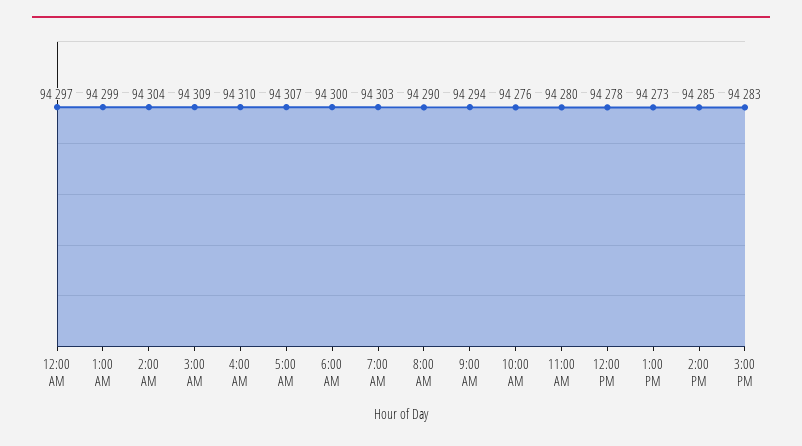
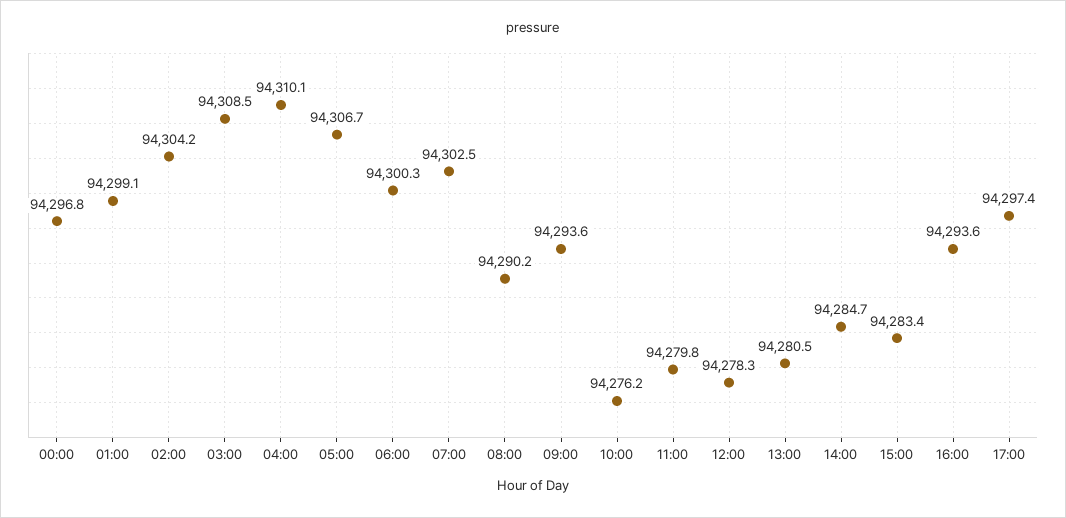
1:00 PM: 94273 -> 94280.5
16:00: none -> 94293.6
17:00: none -> 94297.4

